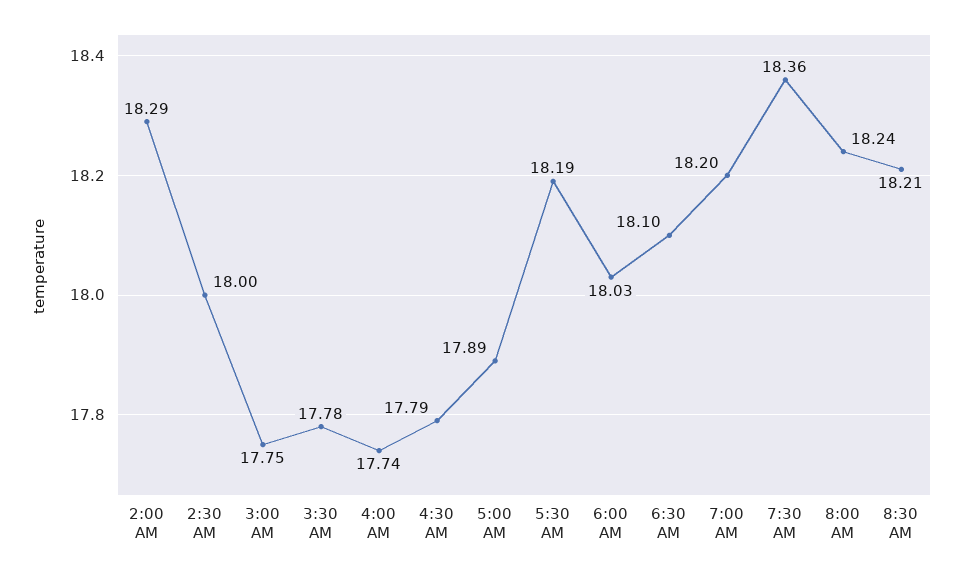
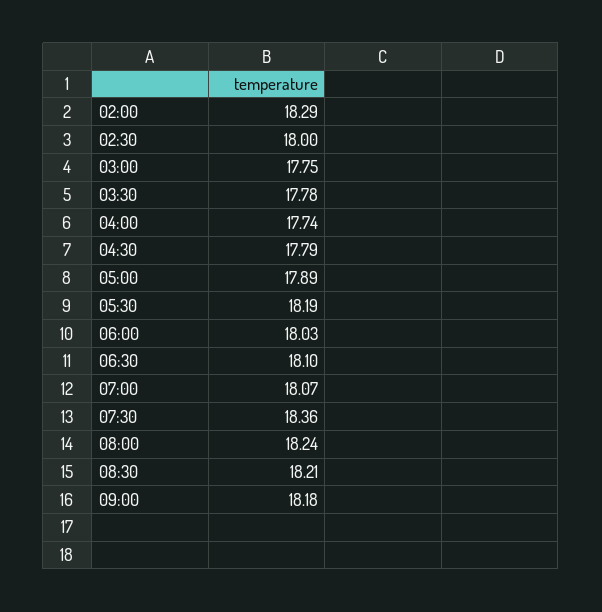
7:00 AM: 18.2 -> 18.07
09:00: none -> 18.18

